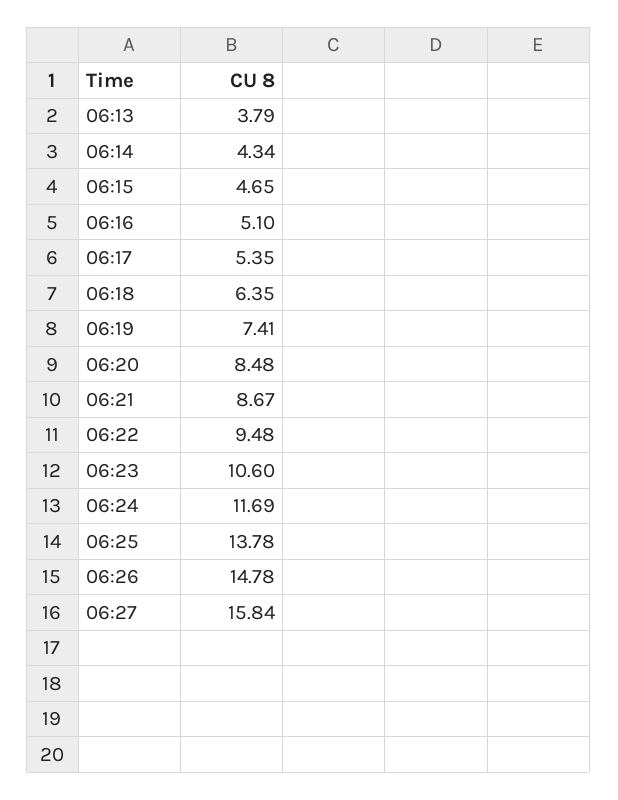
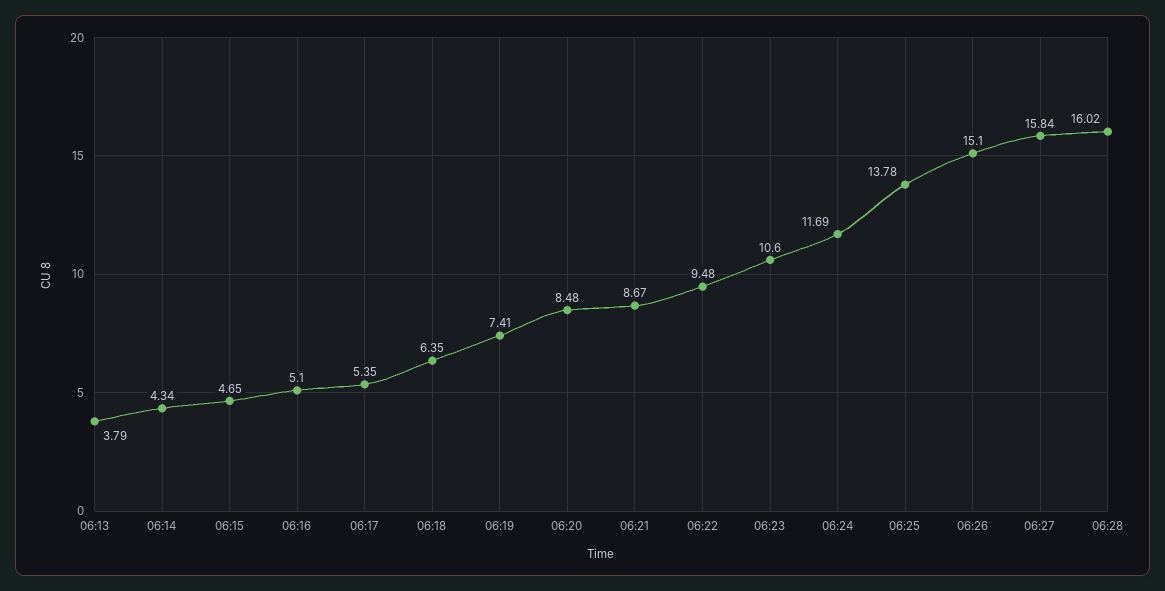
06:26: 14.78 -> 15.1
06:28: none -> 16.02

